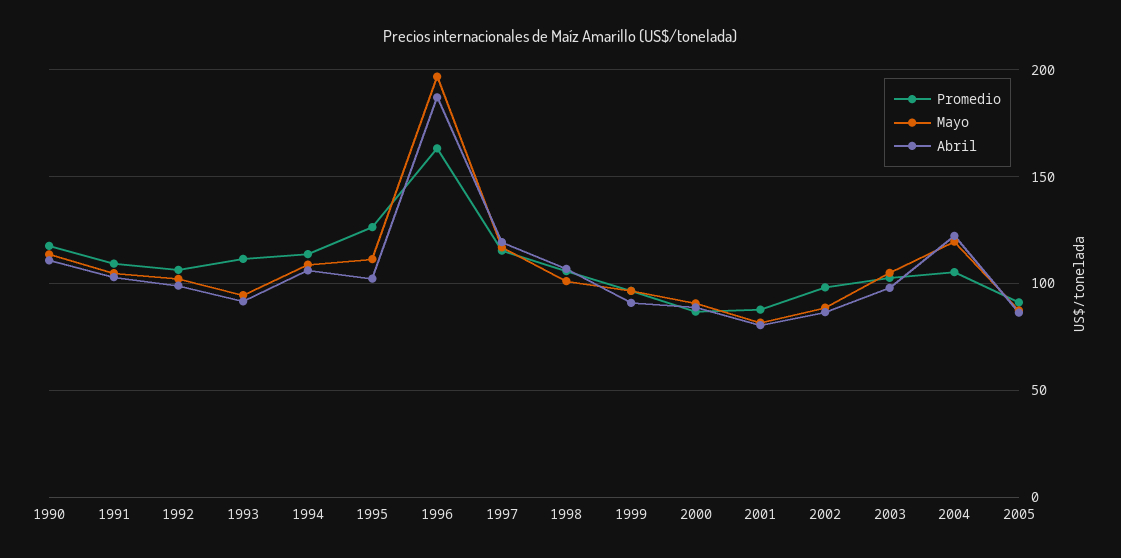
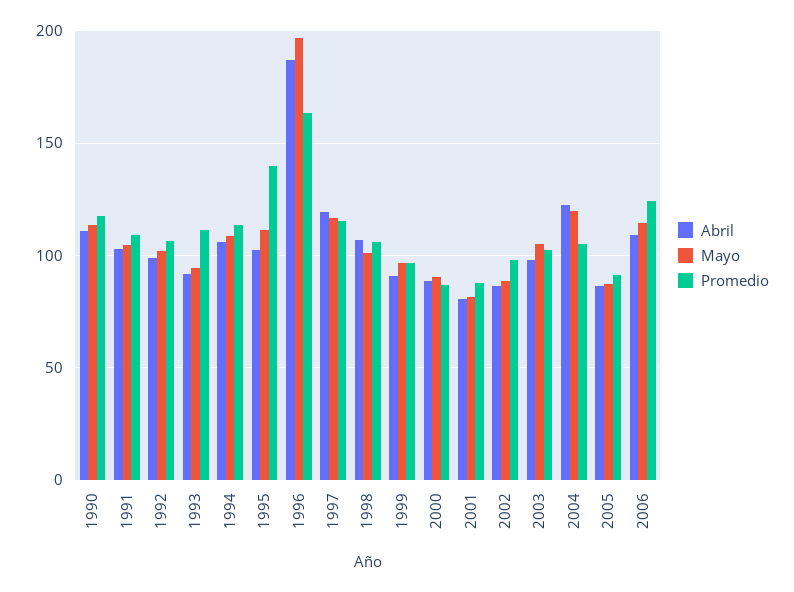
Promedio, 1995: 125 -> 140
Abril, 2006: none -> 110
Mayo, 2006: none -> 115
Promedio, 2006: none -> 125

